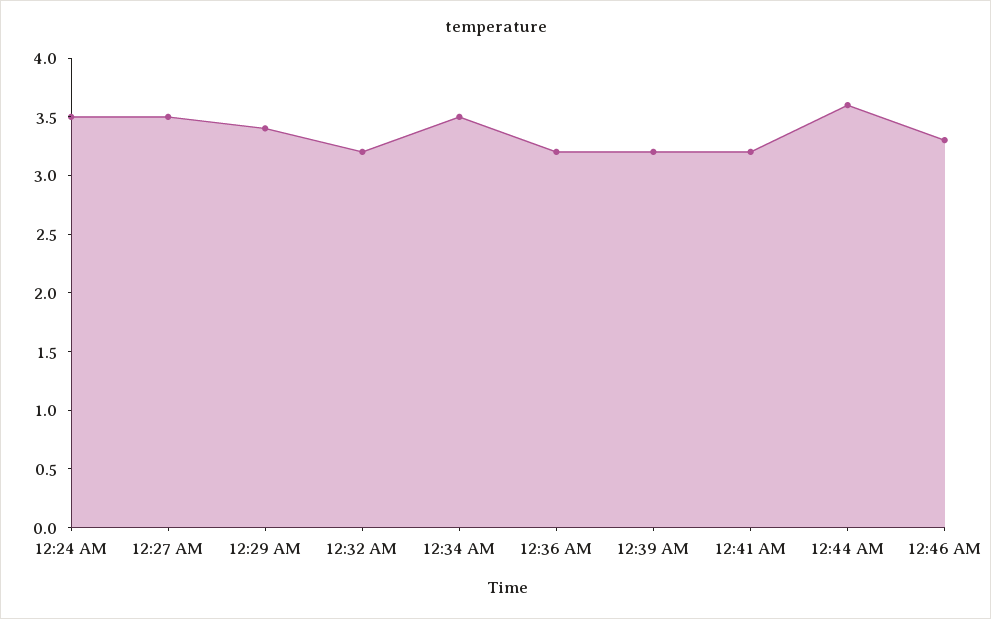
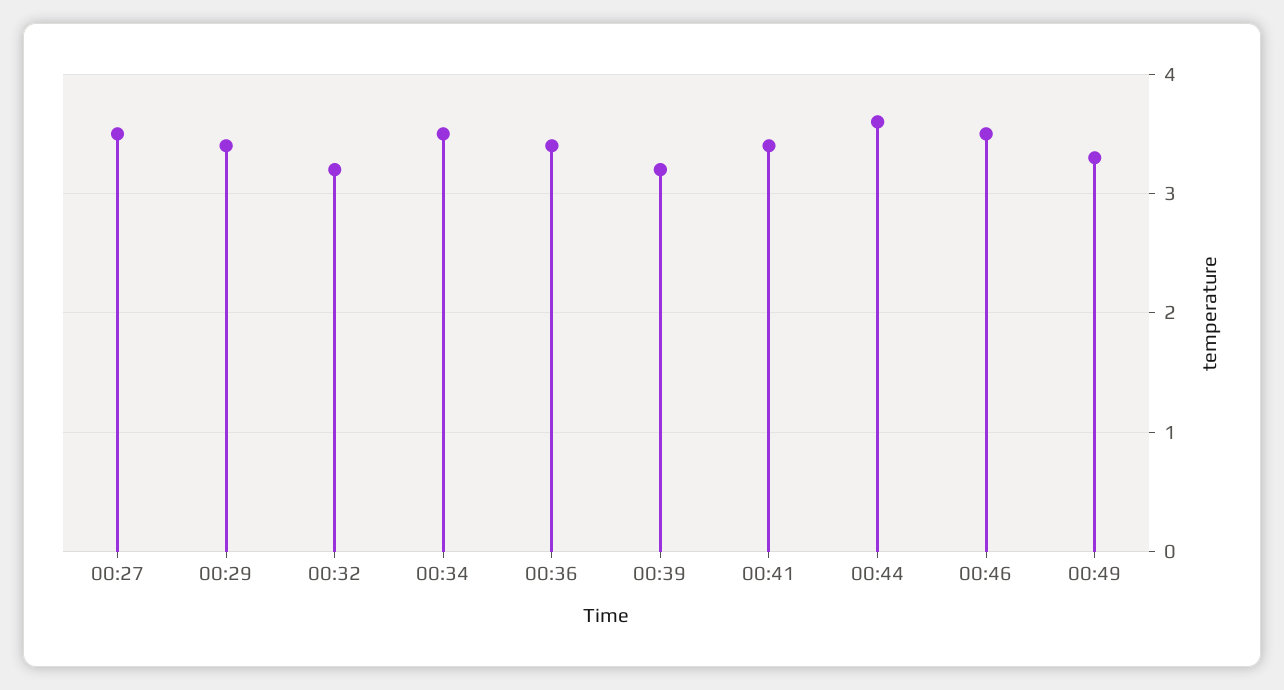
12:24 AM: 3.5 -> none
12:36 AM: 3.2 -> 3.4
12:41 AM: 3.2 -> 3.4
12:46 AM: 3.3 -> 3.5
00:49: none -> 3.3

